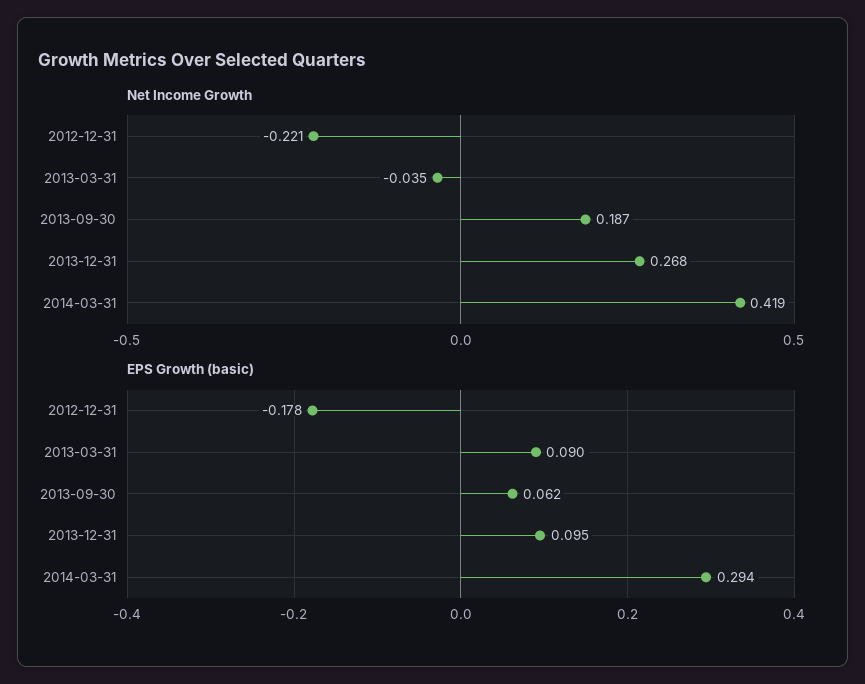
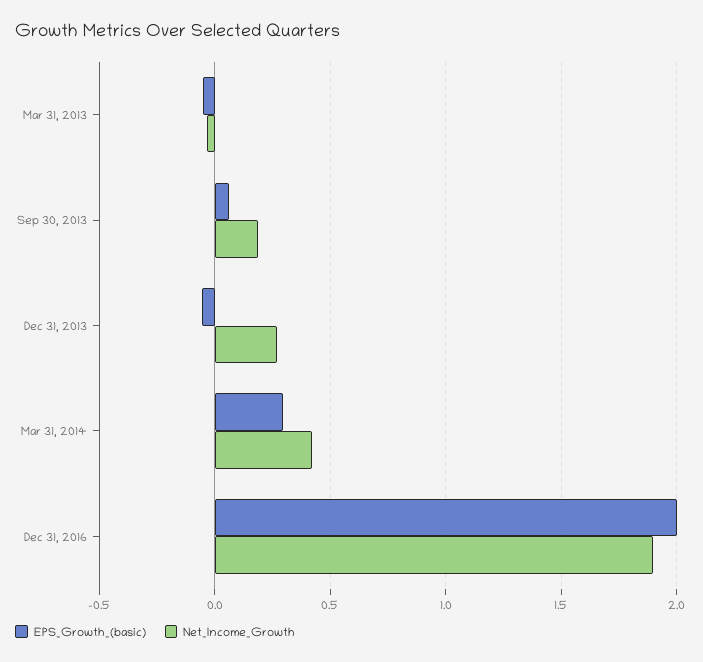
Net Income Growth, 2012-12-31: -0.221 -> none
EPS Growth (basic), 2012-12-31: -0.178 -> none
EPS Growth (basic), 2013-03-31: 0.09 -> -0.05
EPS Growth (basic), 2013-12-31: 0.095 -> -0.05
EPS Growth (basic), Dec 31, 2016: none -> 2
Net Income Growth, Dec 31, 2016: none -> 1.9

